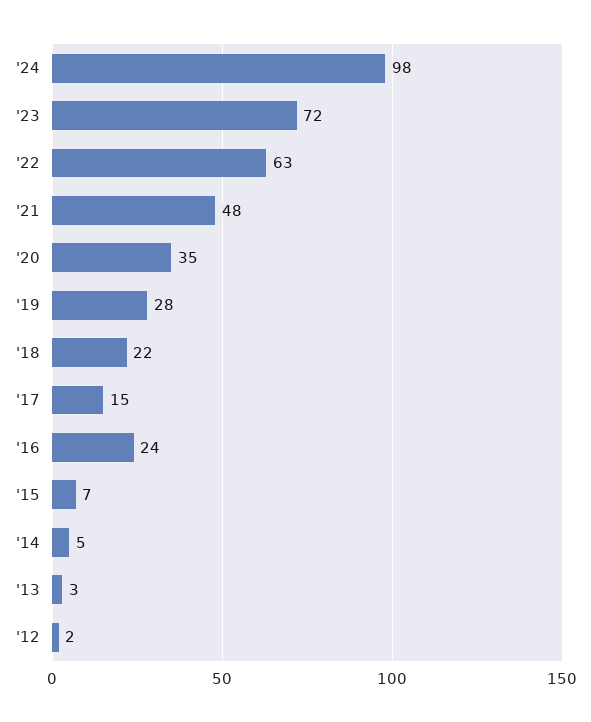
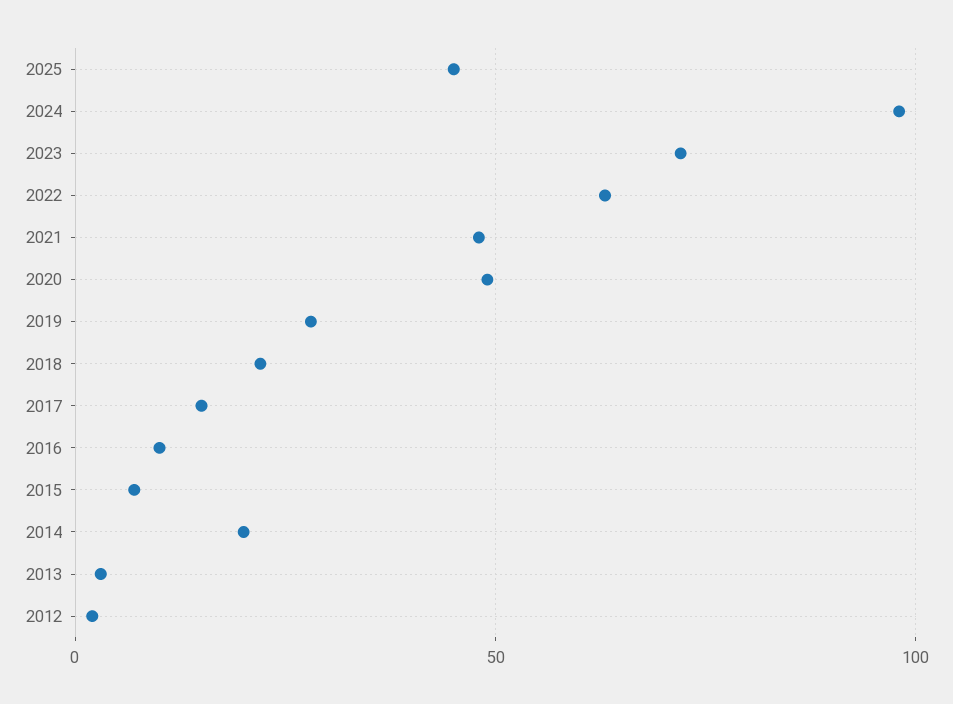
'20: 35 -> 50
'16: 24 -> 10
'14: 5 -> 20
2025: none -> 45

